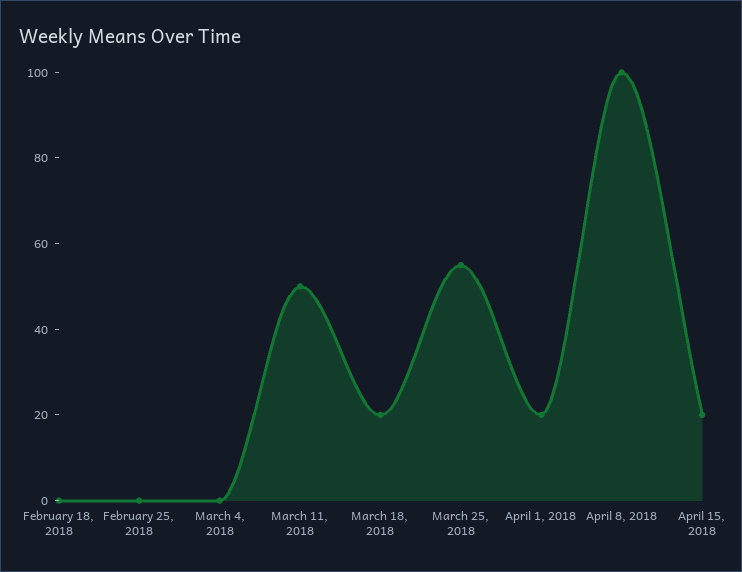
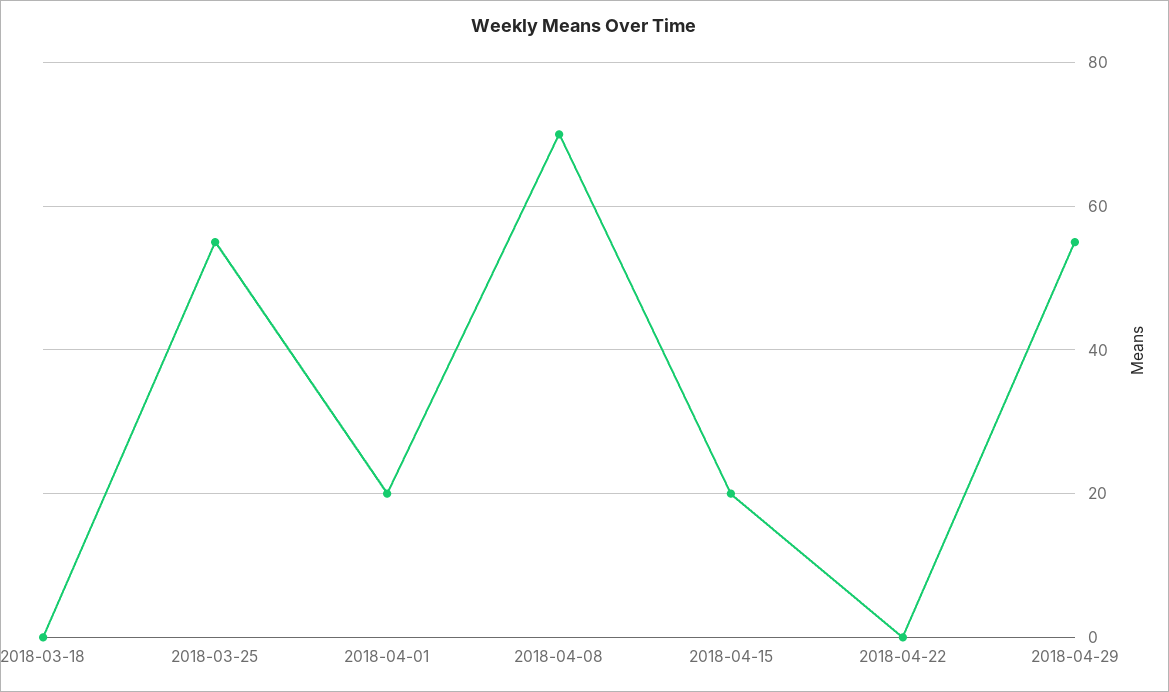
February 18, 2018: 0 -> none
February 25, 2018: 0 -> none
March 4, 2018: 0 -> none
March 11, 2018: 50 -> none
March 18, 2018: 20 -> 0
April 8, 2018: 100 -> 70
2018-04-22: none -> 0
2018-04-29: none -> 55

